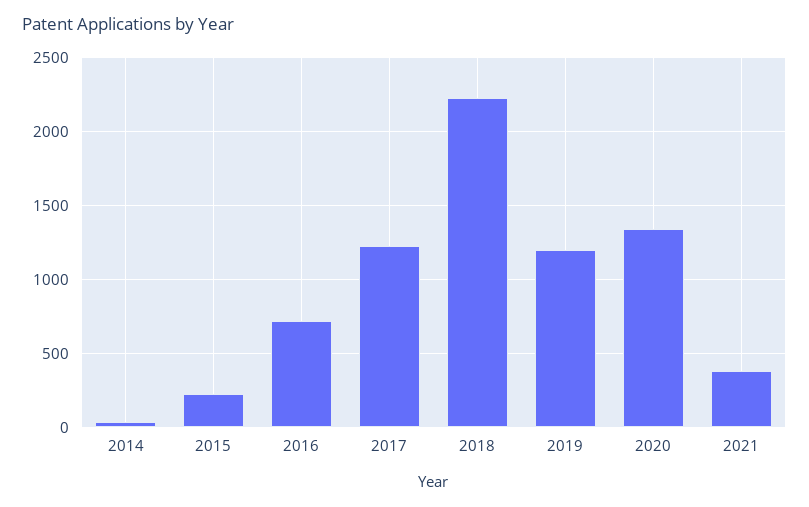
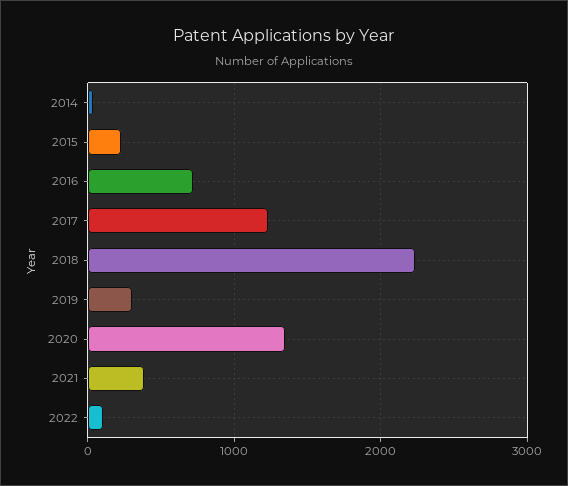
2019: 1200 -> 300
2022: none -> 100

